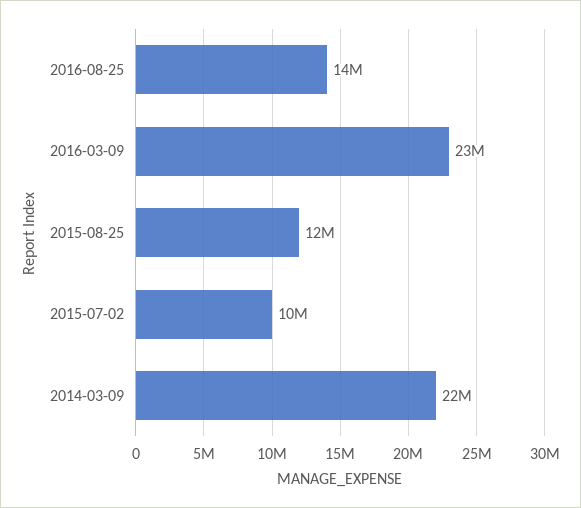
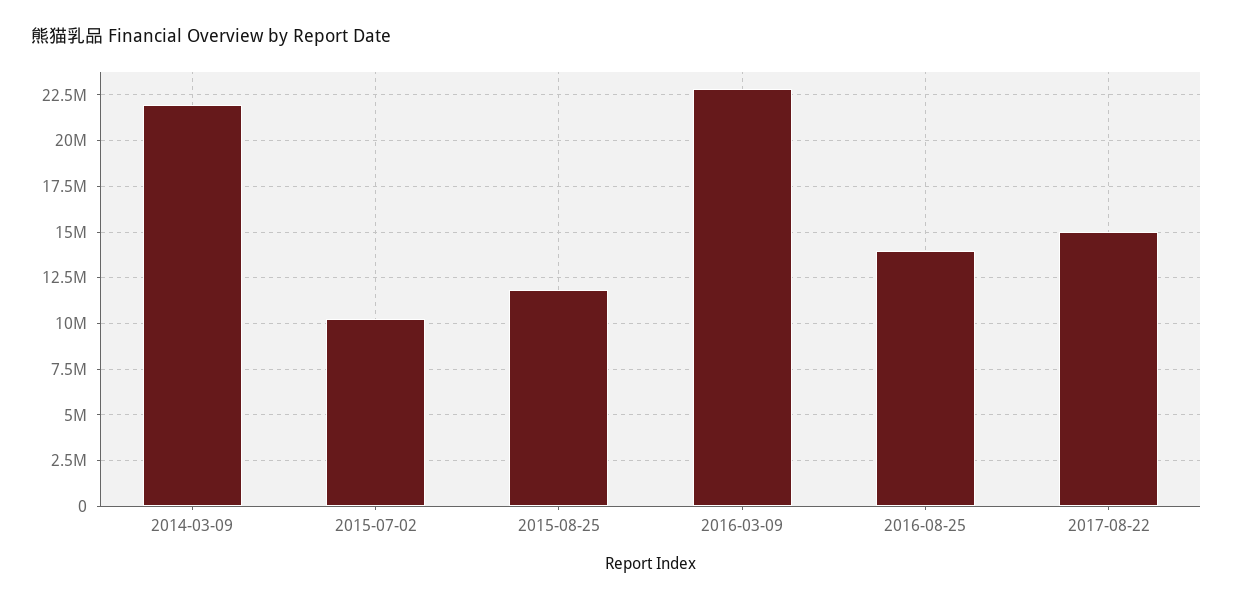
2017-08-22: none -> 15000000

